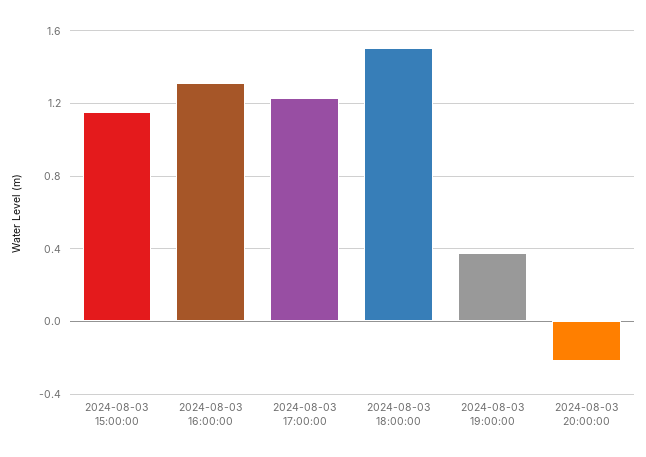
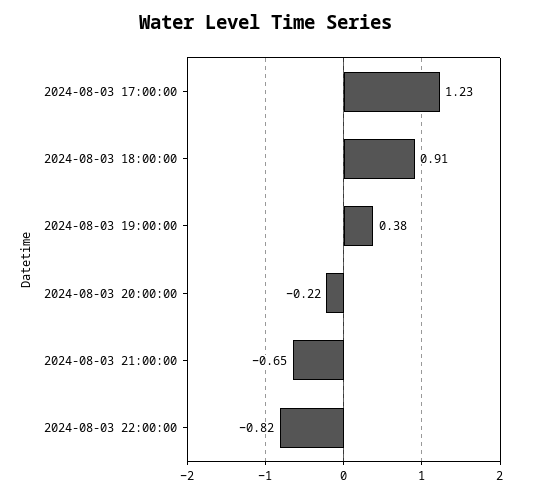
2024-08-03 15:00:00: 1.15 -> none
2024-08-03 16:00:00: 1.3 -> none
2024-08-03 18:00:00: 1.5 -> 0.91
2024-08-03 21:00:00: none -> -0.65
2024-08-03 22:00:00: none -> -0.82

